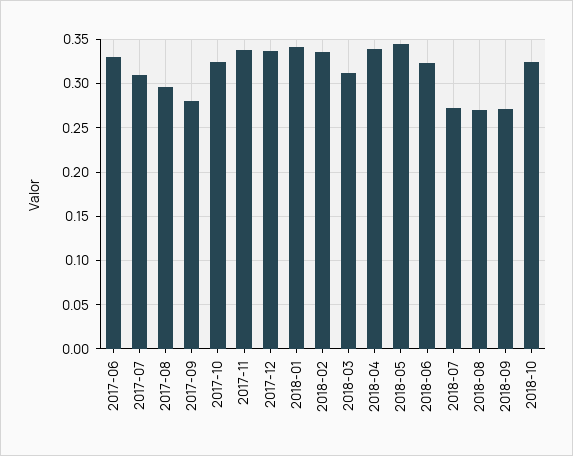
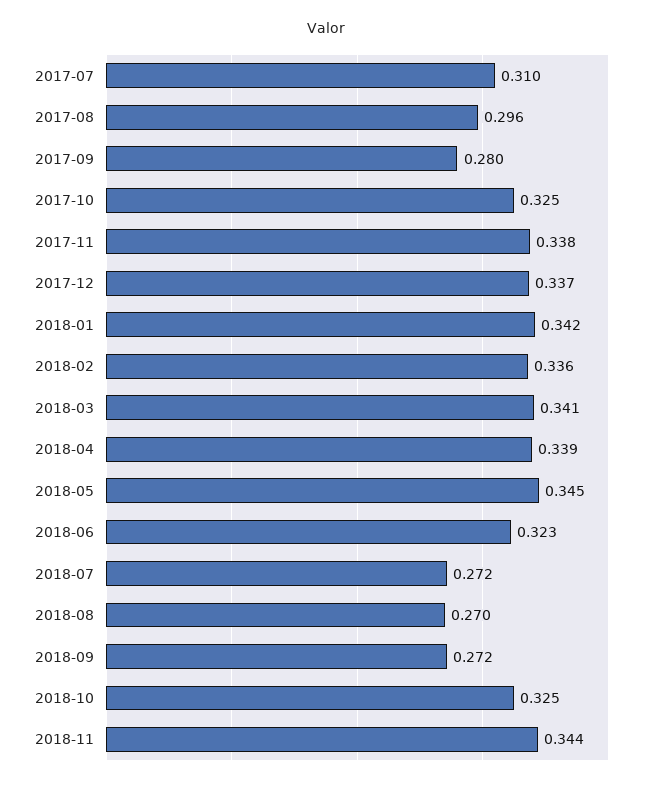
2017-06: 0.33 -> none
2018-03: 0.31 -> 0.341
2018-11: none -> 0.344

